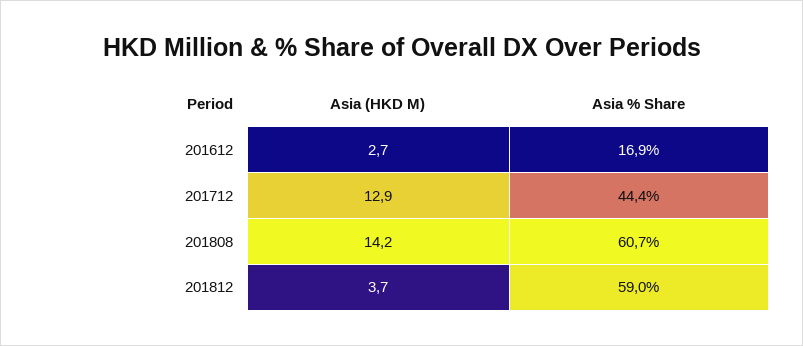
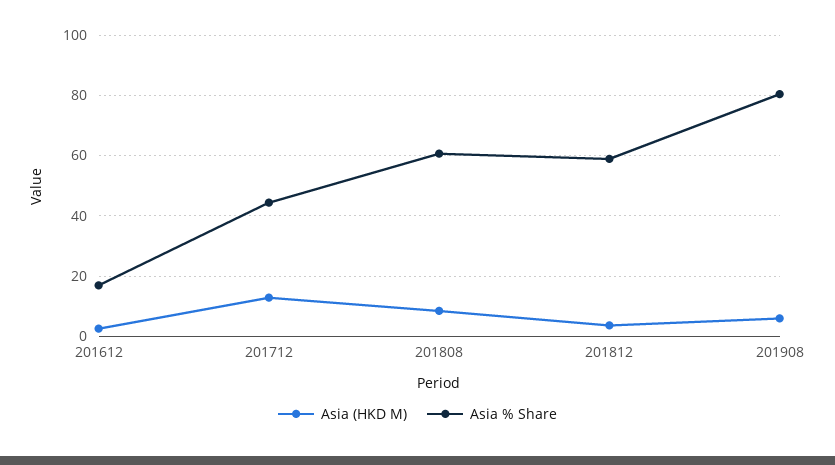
Asia (HKD M), 201808: 14.2 -> 8
Asia (HKD M), 201908: none -> 6
Asia % Share, 201908: none -> 80

